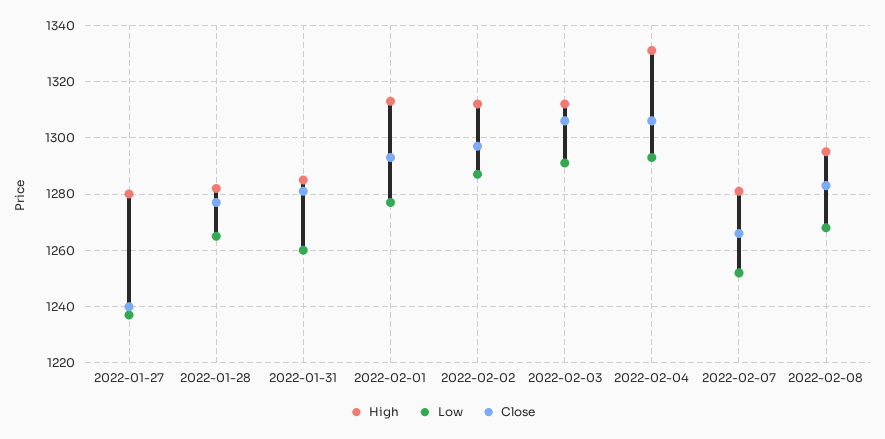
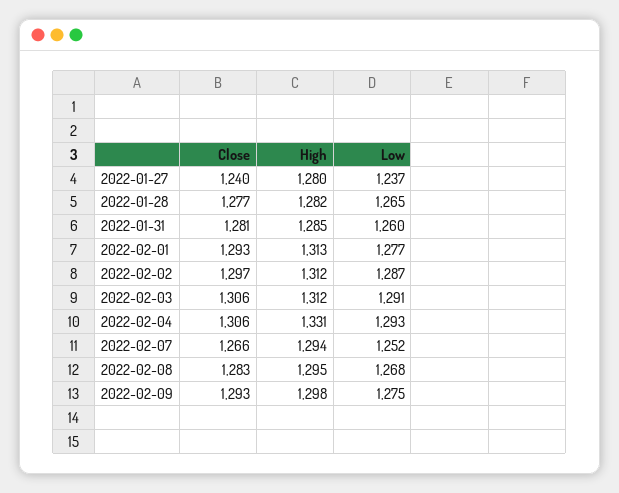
High, 2022-02-07: 1280 -> 1294
Close, 2022-02-09: none -> 1293
High, 2022-02-09: none -> 1298
Low, 2022-02-09: none -> 1275

